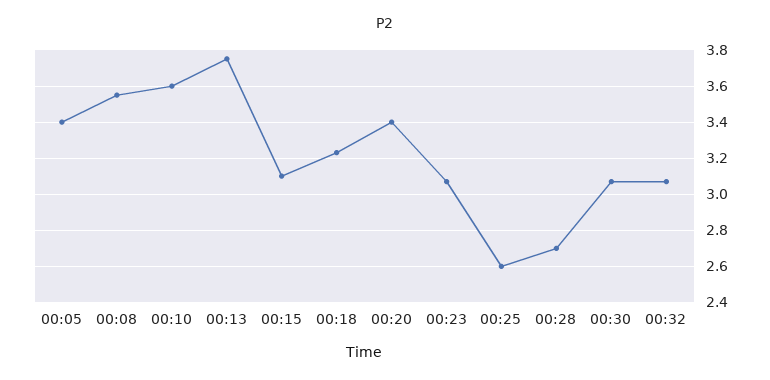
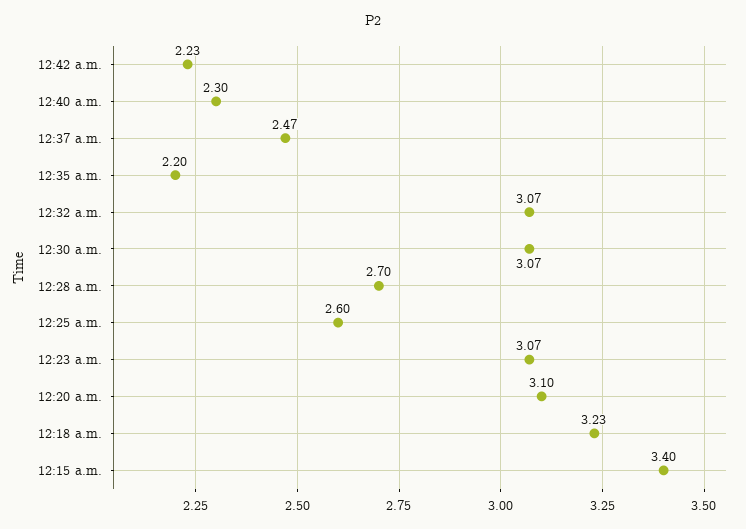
00:05: 3.4 -> none
00:08: 3.55 -> none
00:10: 3.6 -> none
00:13: 3.75 -> none
00:15: 3.1 -> 3.4
00:20: 3.4 -> 3.1
12:42 a.m.: none -> 2.23
12:40 a.m.: none -> 2.3
12:37 a.m.: none -> 2.47
12:35 a.m.: none -> 2.2

